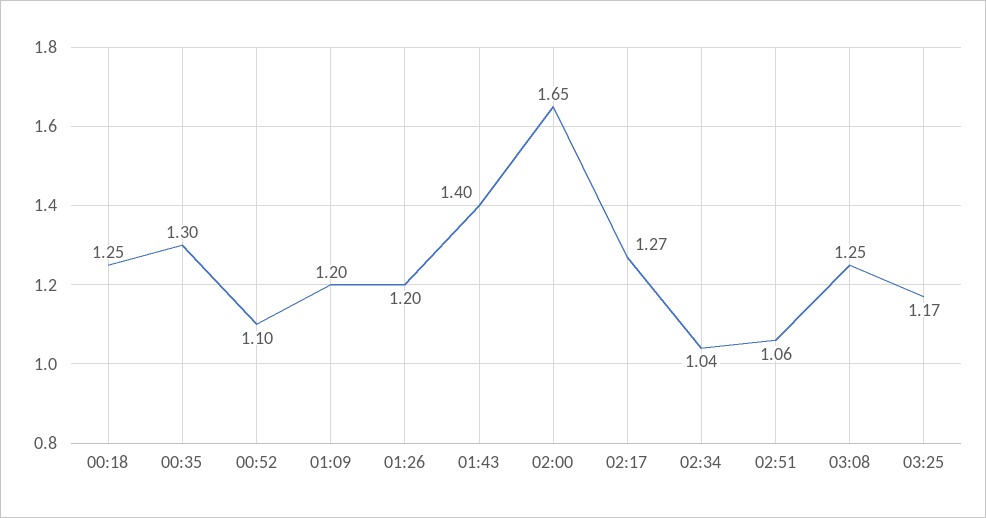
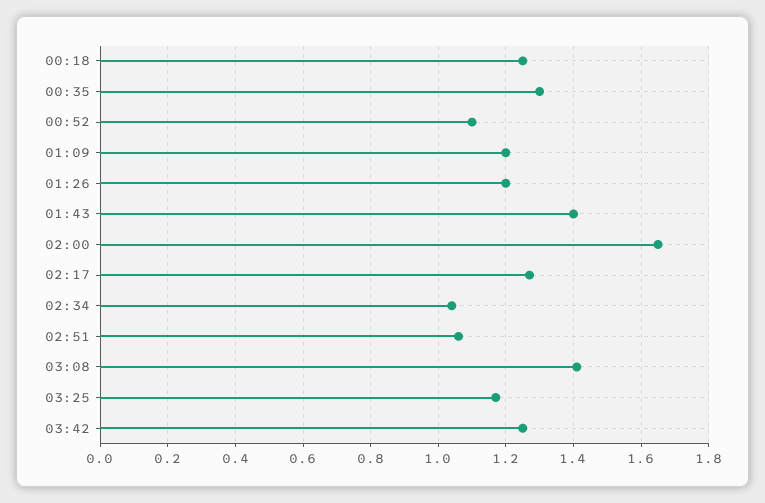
03:08: 1.25 -> 1.4
03:42: none -> 1.25

